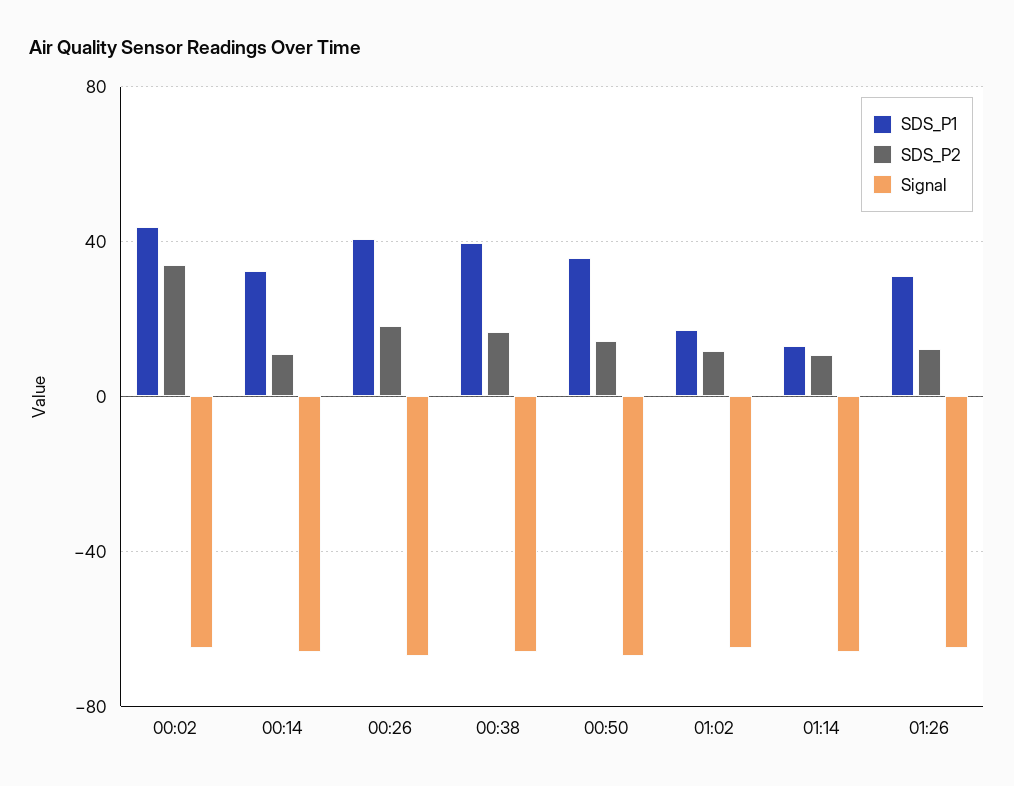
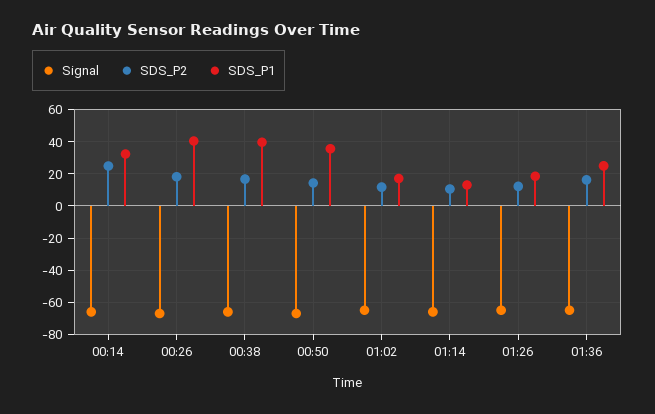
SDS_P1, 00:02: 45 -> none
SDS_P2, 00:02: 35 -> none
Signal, 00:02: -65 -> none
SDS_P2, 00:14: 10 -> 25
SDS_P1, 01:26: 30 -> 20
Signal, 01:36: none -> -65
SDS_P2, 01:36: none -> 15
SDS_P1, 01:36: none -> 25

